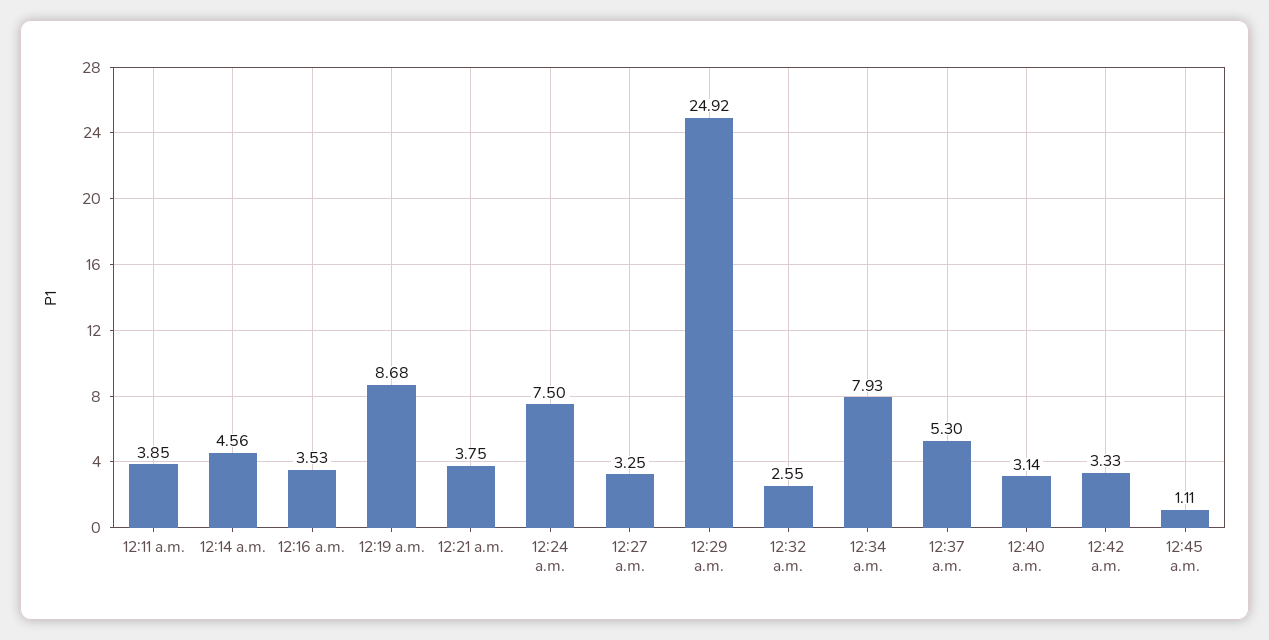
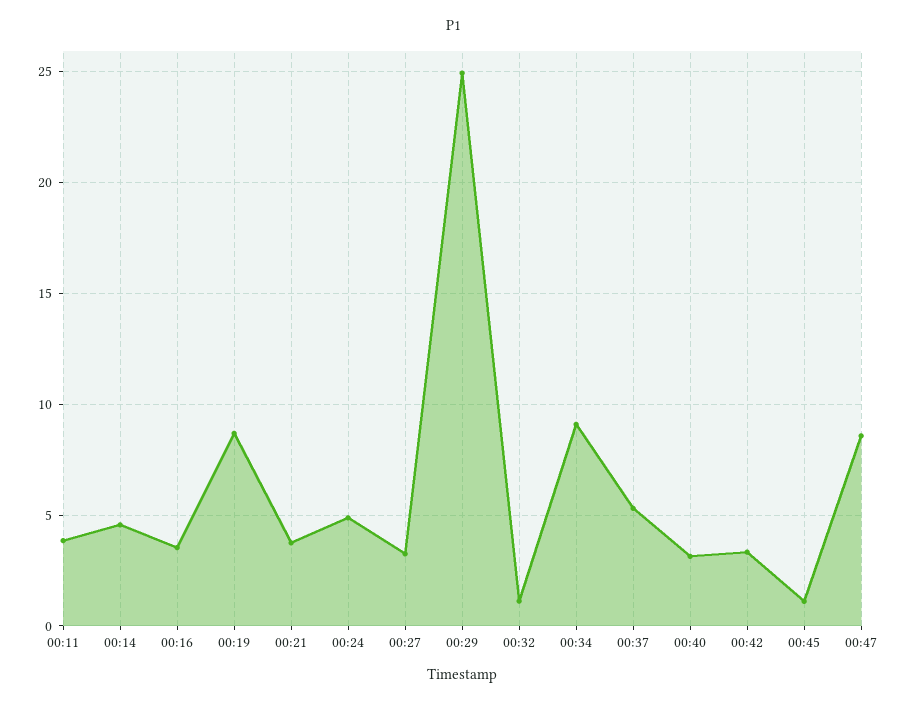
12:24 a.m.: 7.5 -> 5
12:32 a.m.: 2.55 -> 1
12:34 a.m.: 7.93 -> 9
00:47: none -> 8.5

